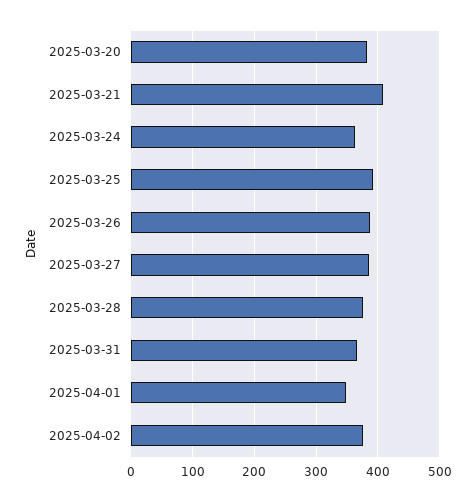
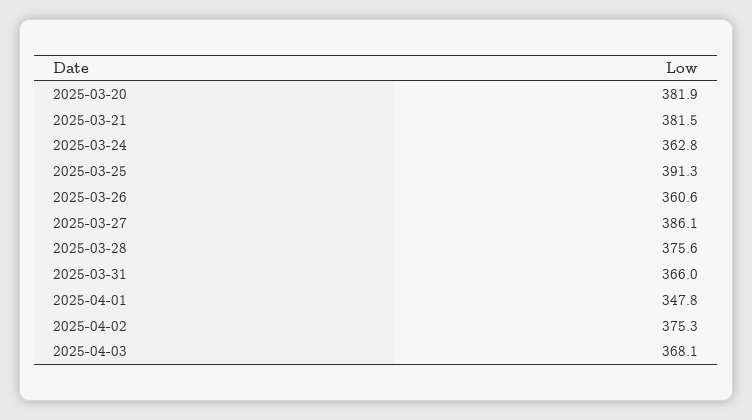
2025-03-21: 410 -> 381.5
2025-03-26: 390 -> 360.6
2025-04-03: none -> 368.1

